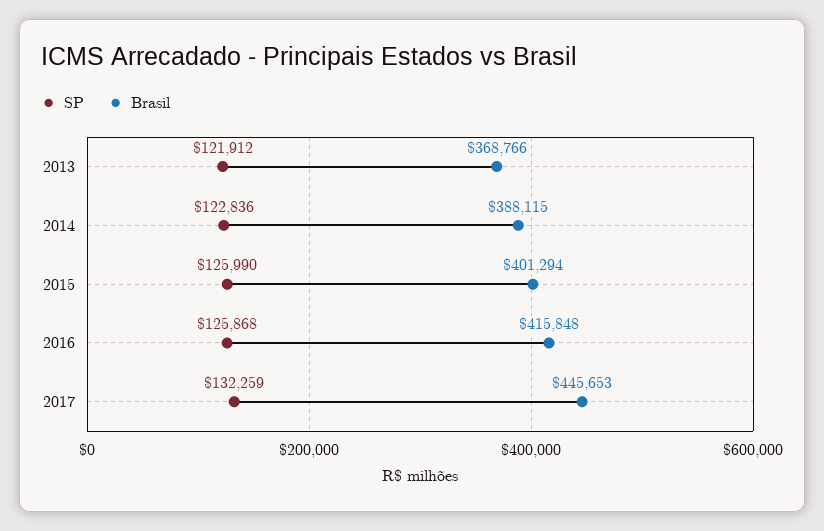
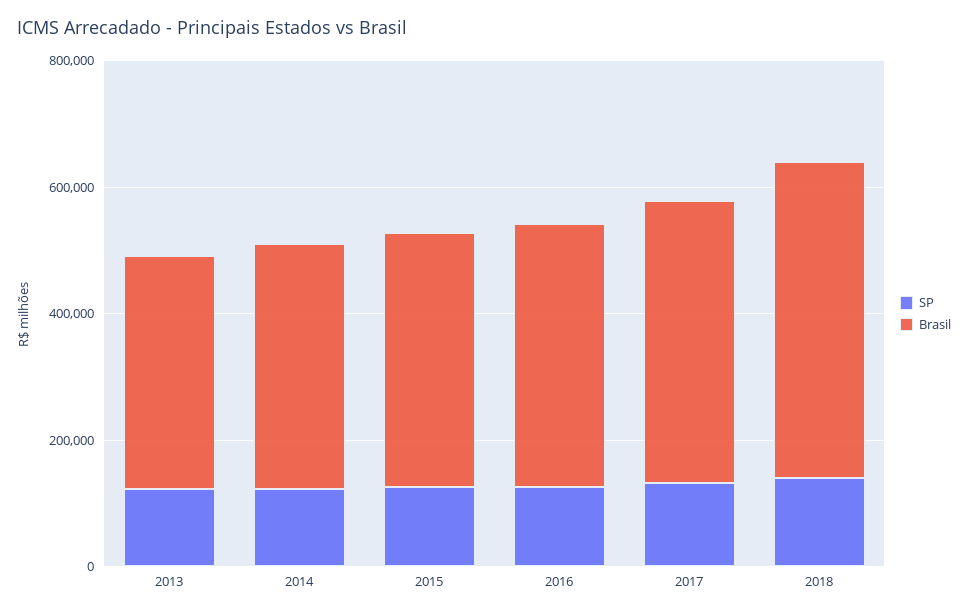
SP, 2018: none -> 150000
Brasil, 2018: none -> 500000

